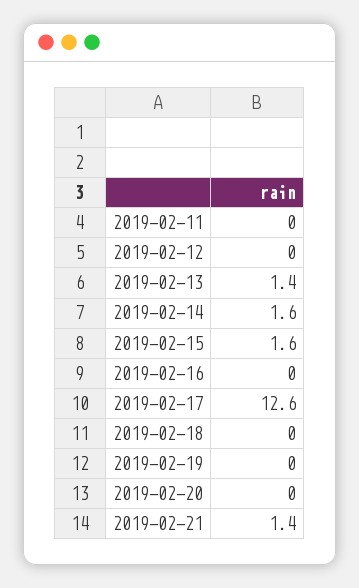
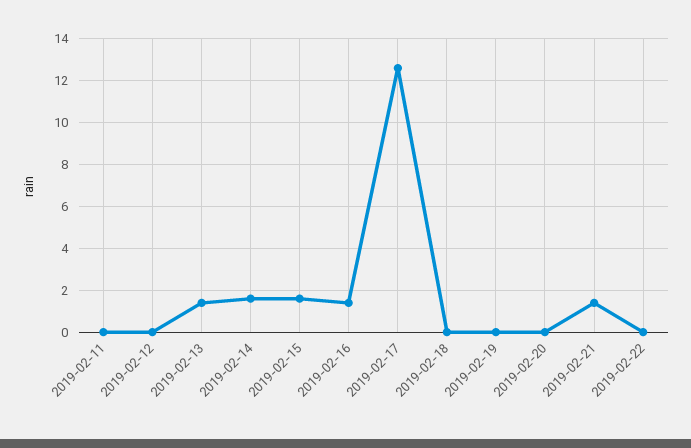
2019-02-16: 0 -> 1.5
2019-02-22: none -> 0

